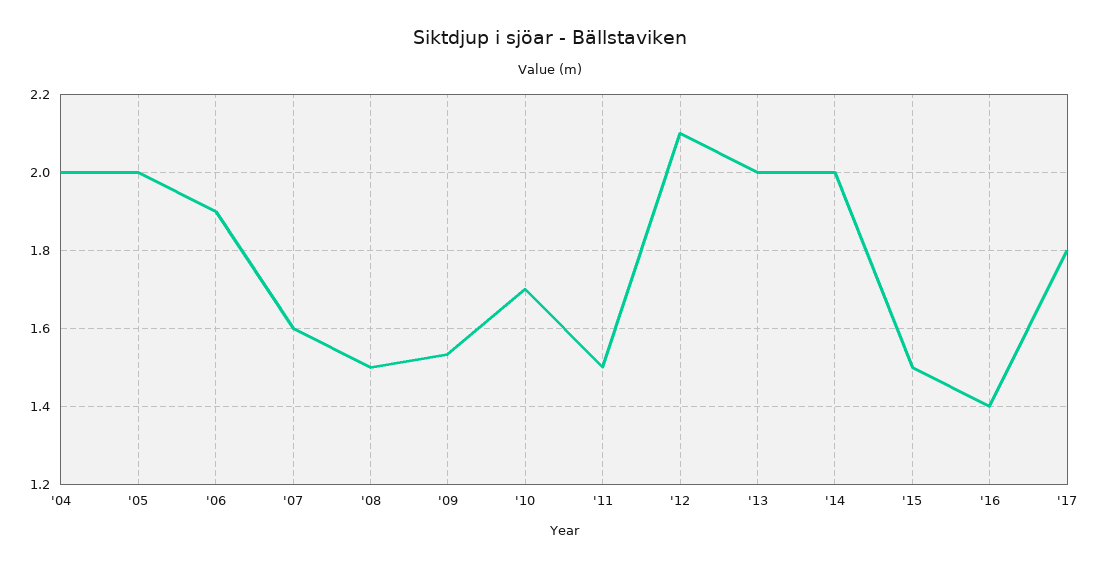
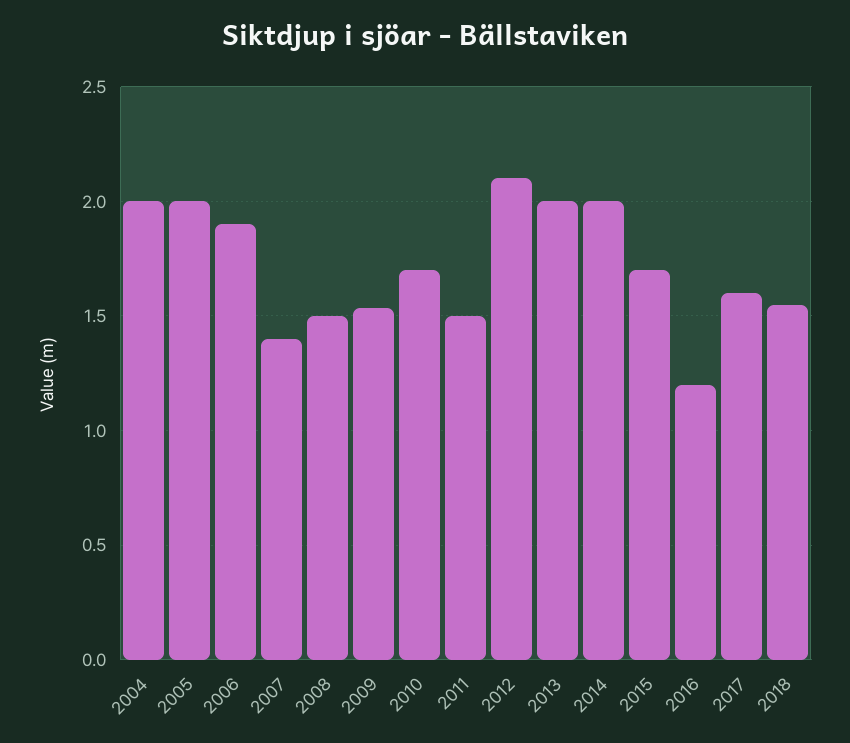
'07: 1.6 -> 1.4
'15: 1.5 -> 1.7
'16: 1.4 -> 1.2
'17: 1.8 -> 1.6
2018: none -> 1.55

